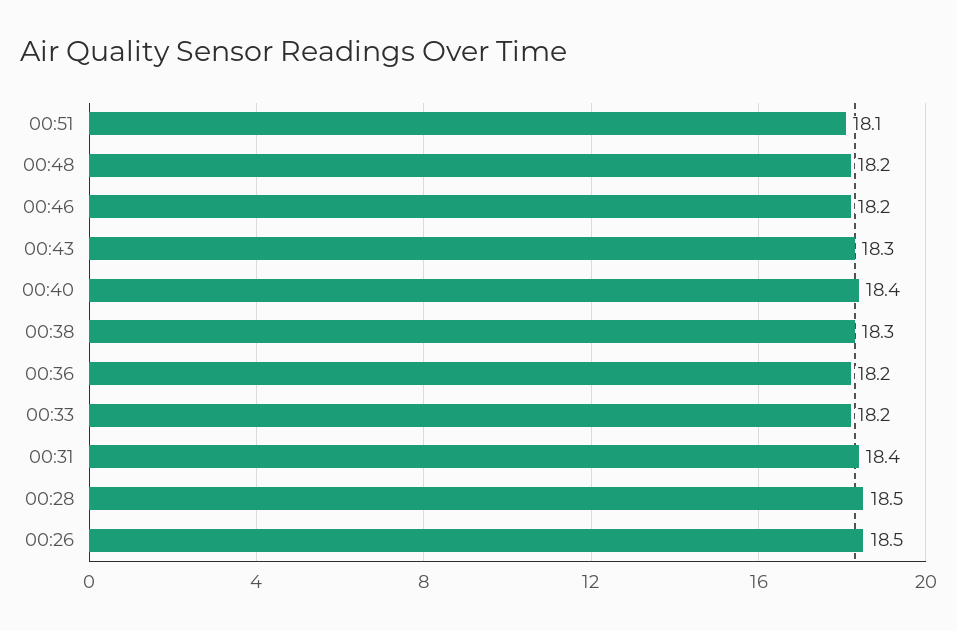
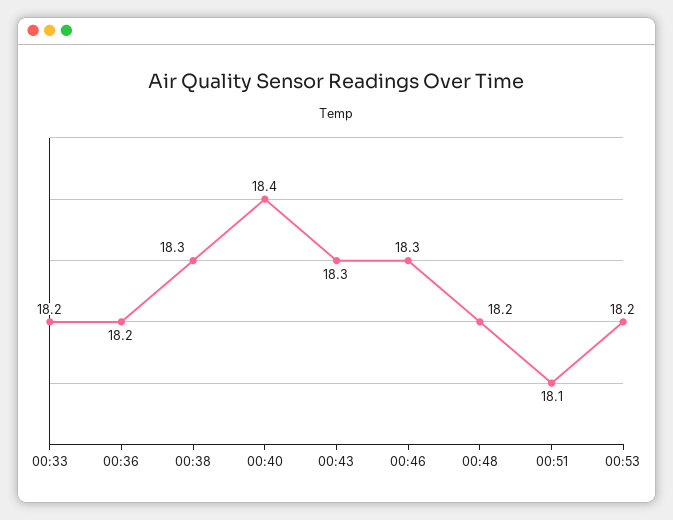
00:46: 18.2 -> 18.3
00:31: 18.4 -> none
00:28: 18.5 -> none
00:26: 18.5 -> none
00:53: none -> 18.2

